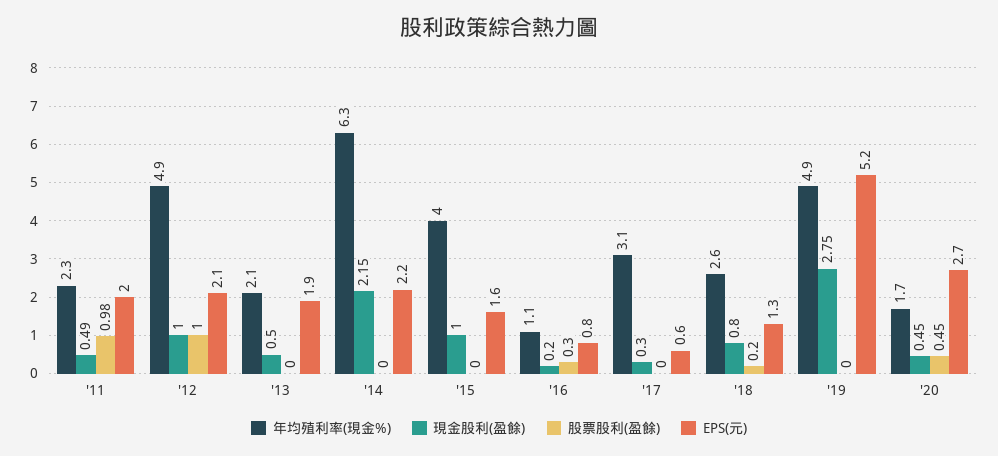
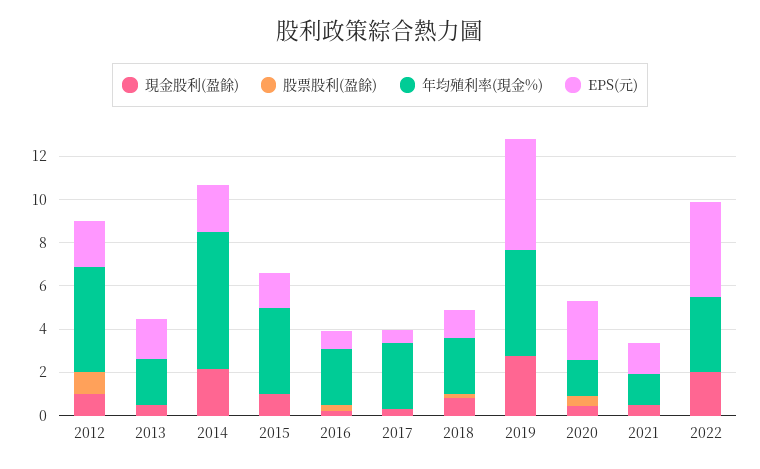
年均殖利率(現金%), '11: 2.3 -> none
現金股利(盈餘), '11: 0.49 -> none
股票股利(盈餘), '11: 0.98 -> none
EPS(元), '11: 2 -> none
年均殖利率(現金%), '16: 1.1 -> 2.5
現金股利(盈餘), 2021: none -> 0.5
股票股利(盈餘), 2021: none -> 0
年均殖利率(現金%), 2021: none -> 1.5
EPS(元), 2021: none -> 1.5
現金股利(盈餘), 2022: none -> 2
股票股利(盈餘), 2022: none -> 0
年均殖利率(現金%), 2022: none -> 3.5
EPS(元), 2022: none -> 4.5

